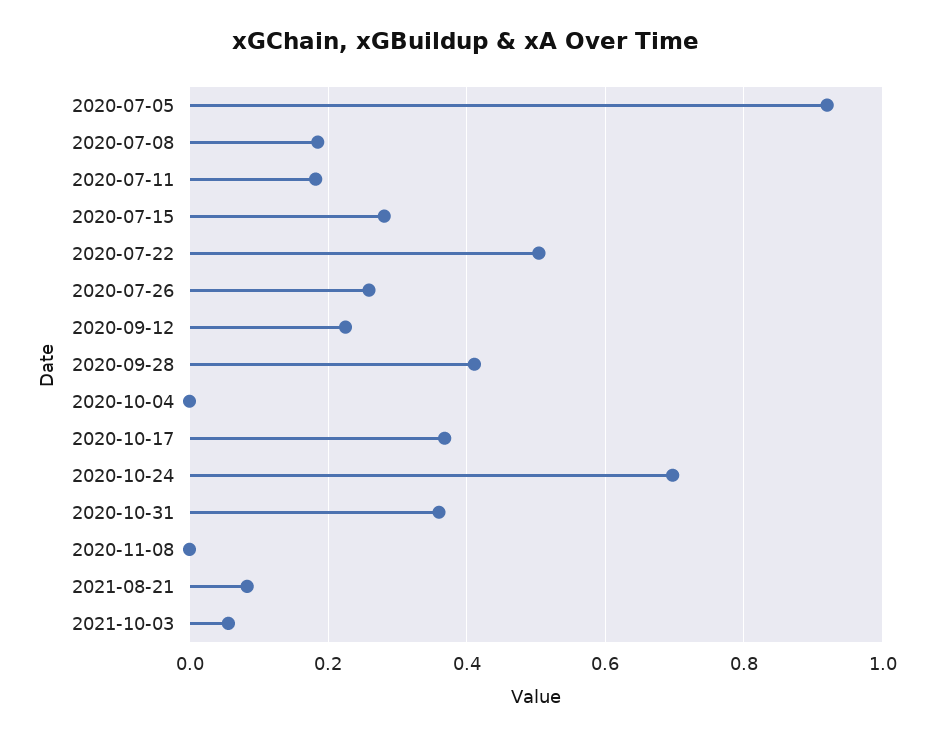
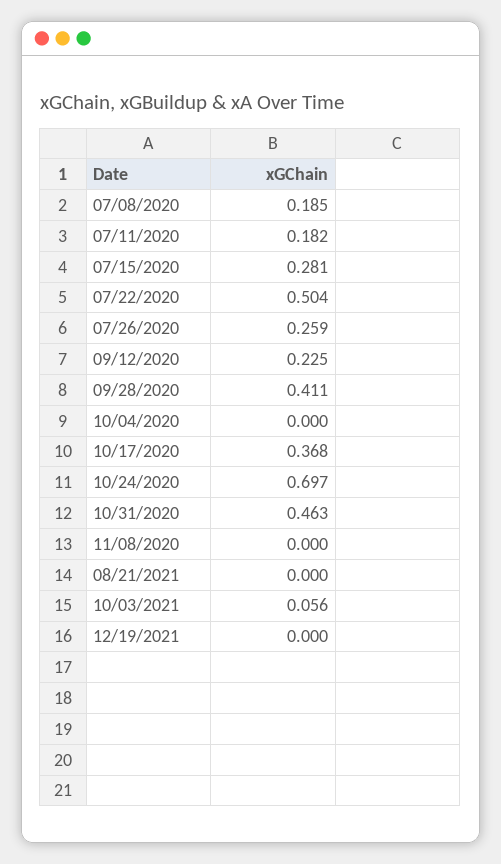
2020-07-05: 0.92 -> none
2020-10-31: 0.36 -> 0.463
2021-08-21: 0.08 -> 0
12/19/2021: none -> 0

